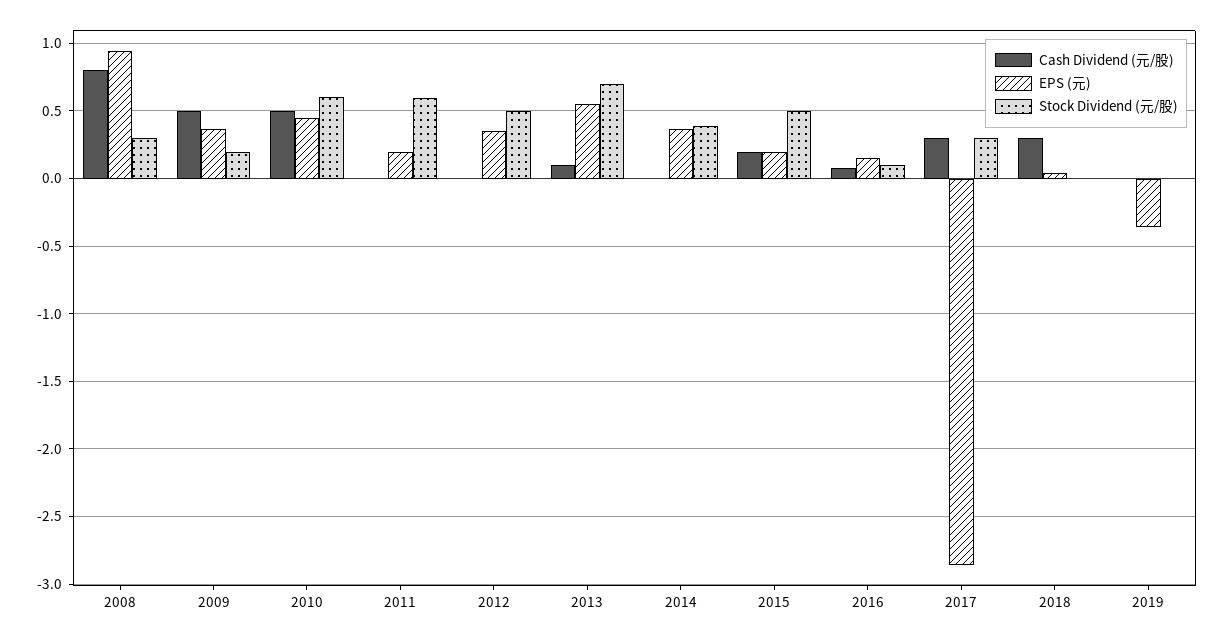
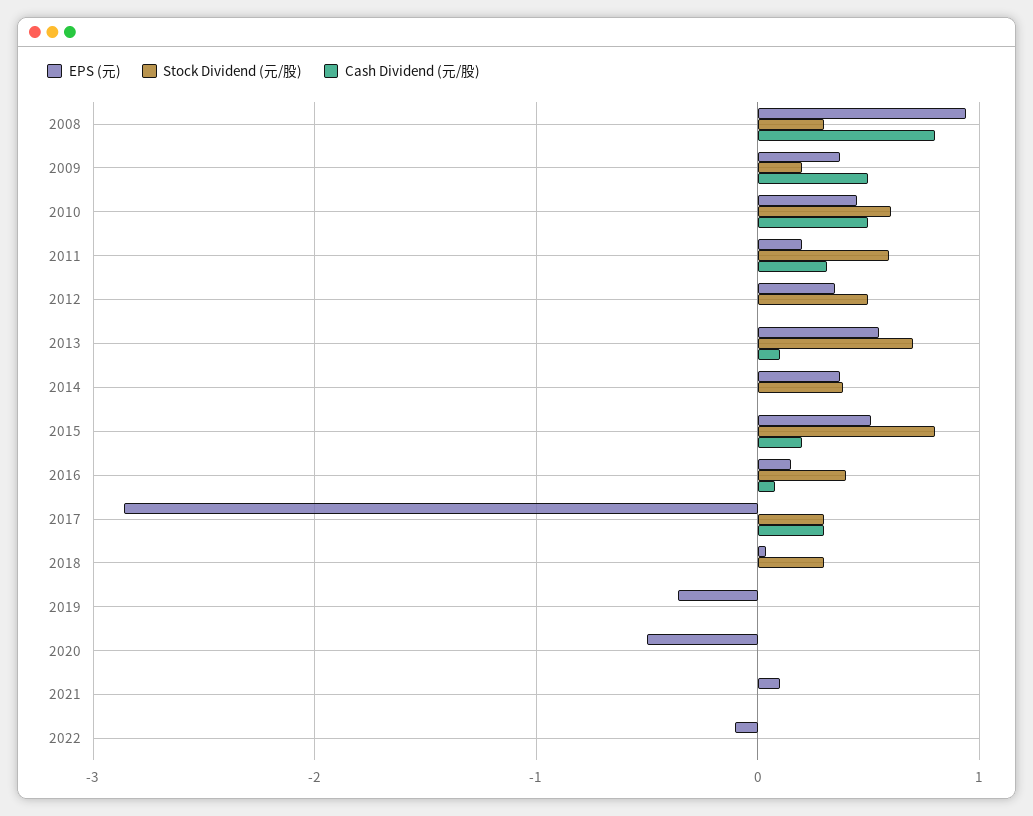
Cash Dividend (元/股), 2011: 0 -> 0.3
EPS (元), 2015: 0.2 -> 0.5
Stock Dividend (元/股), 2015: 0.5 -> 0.8
Stock Dividend (元/股), 2016: 0.1 -> 0.4
Cash Dividend (元/股), 2018: 0.3 -> 0
Stock Dividend (元/股), 2018: 0 -> 0.3
EPS (元), 2020: none -> -0.5
Stock Dividend (元/股), 2020: none -> 0
Cash Dividend (元/股), 2020: none -> 0
EPS (元), 2021: none -> 0.1
Stock Dividend (元/股), 2021: none -> 0
Cash Dividend (元/股), 2021: none -> 0
EPS (元), 2022: none -> -0.1
Stock Dividend (元/股), 2022: none -> 0
Cash Dividend (元/股), 2022: none -> 0

